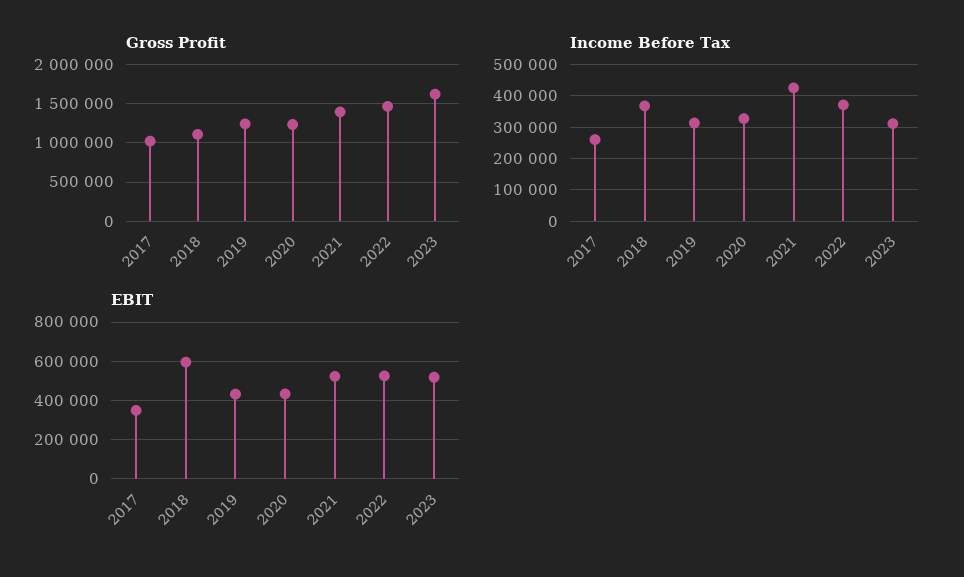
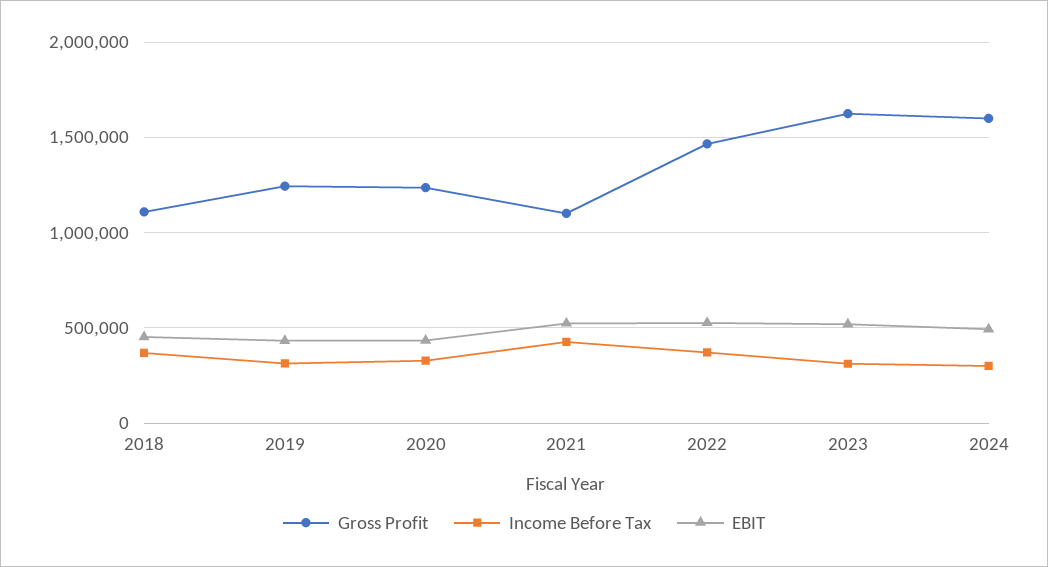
Gross Profit, 2017: 1000000 -> none
Gross Profit, 2021: 1400000 -> 1100000
Income Before Tax, 2017: 260000 -> none
EBIT, 2017: 350000 -> none
EBIT, 2018: 600000 -> 450000
Gross Profit, 2024: none -> 1600000
Income Before Tax, 2024: none -> 300000
EBIT, 2024: none -> 500000

